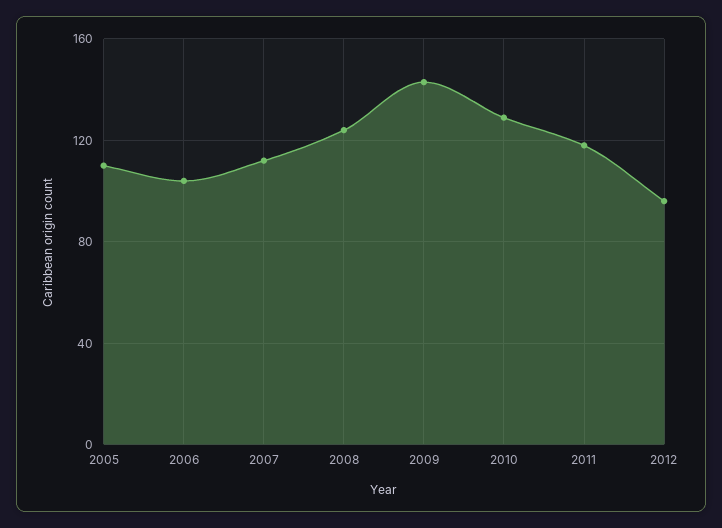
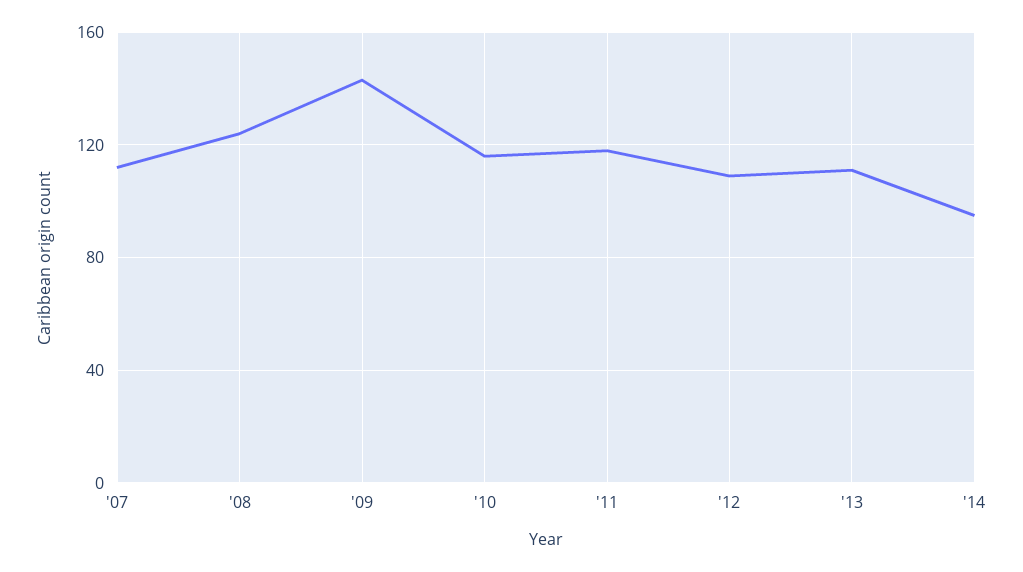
2005: 110 -> none
2006: 105 -> none
2010: 130 -> 115
2012: 95 -> 110
'13: none -> 110
'14: none -> 95

